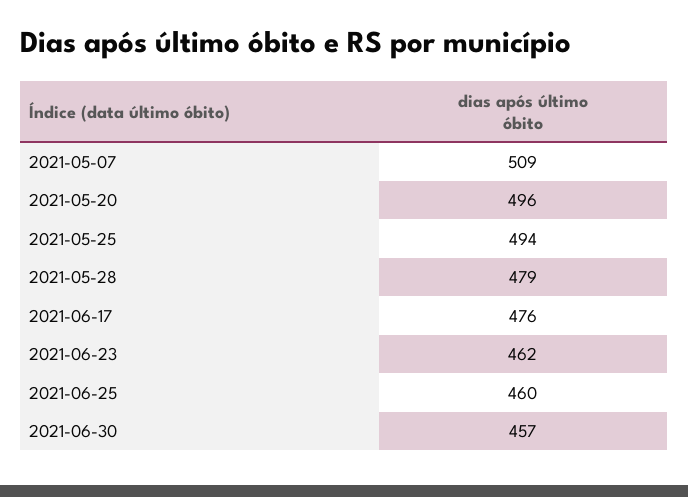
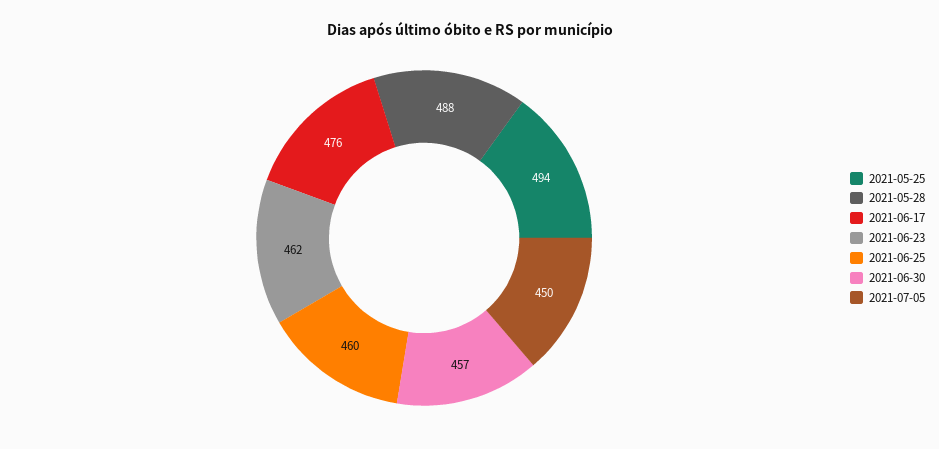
2021-05-07: 509 -> none
2021-05-20: 496 -> none
2021-05-28: 479 -> 488
2021-07-05: none -> 450

